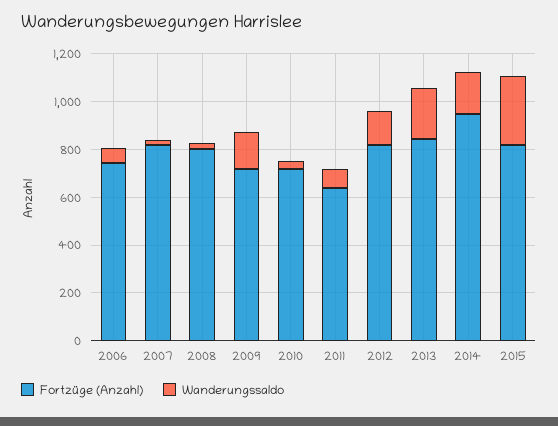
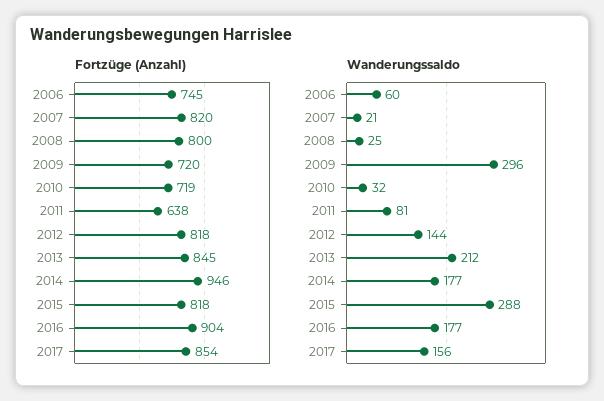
Wanderungssaldo, 2009: 150 -> 296
Fortzüge (Anzahl), 2016: none -> 904
Fortzüge (Anzahl), 2017: none -> 854
Wanderungssaldo, 2016: none -> 177
Wanderungssaldo, 2017: none -> 156

